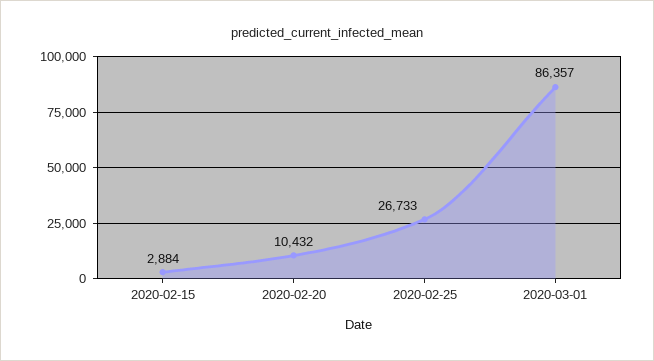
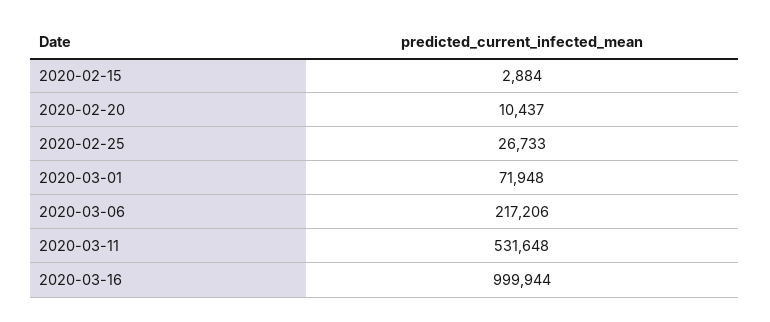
2020-02-20: 10432 -> 10437
2020-03-01: 86357 -> 71948
2020-03-06: none -> 217206
2020-03-11: none -> 531648
2020-03-16: none -> 999944

